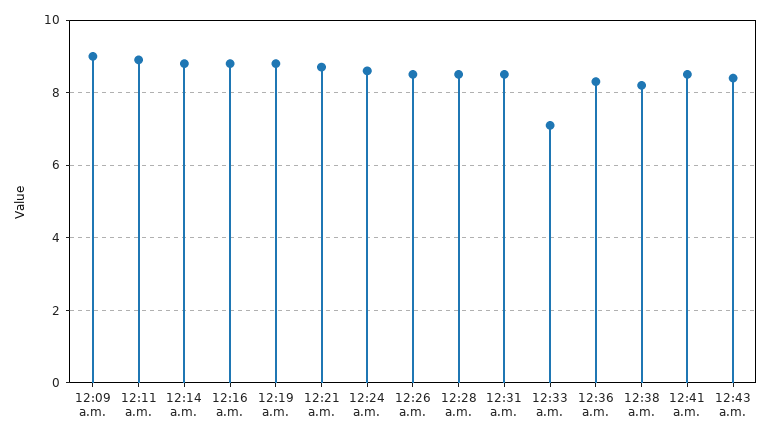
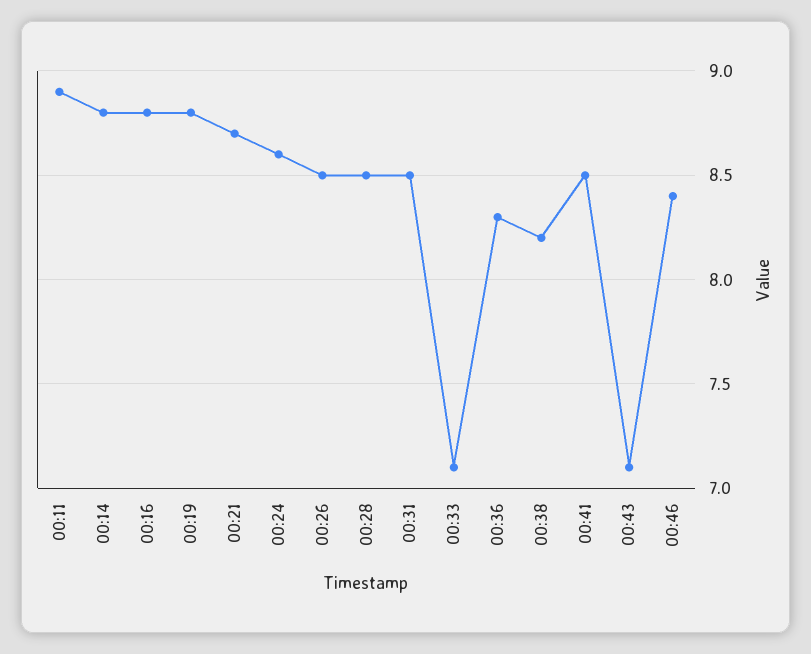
12:09 a.m.: 9 -> none
12:43 a.m.: 8.5 -> 7.1
00:46: none -> 8.4

